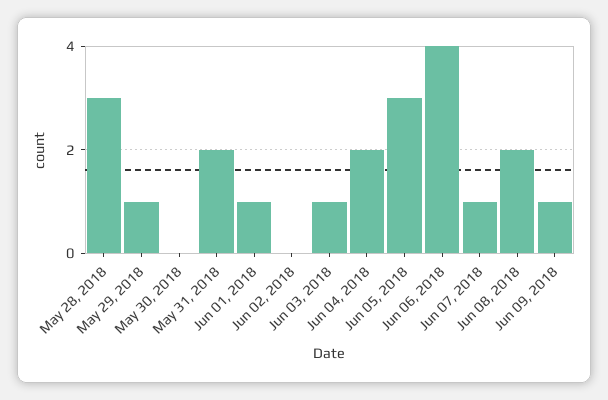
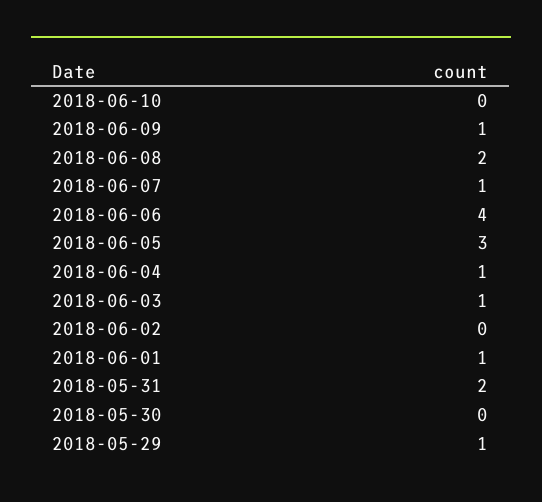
May 28, 2018: 3 -> none
Jun 04, 2018: 2 -> 1
2018-06-10: none -> 0

